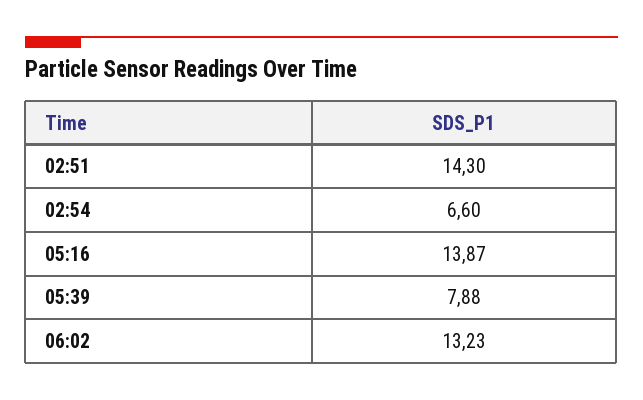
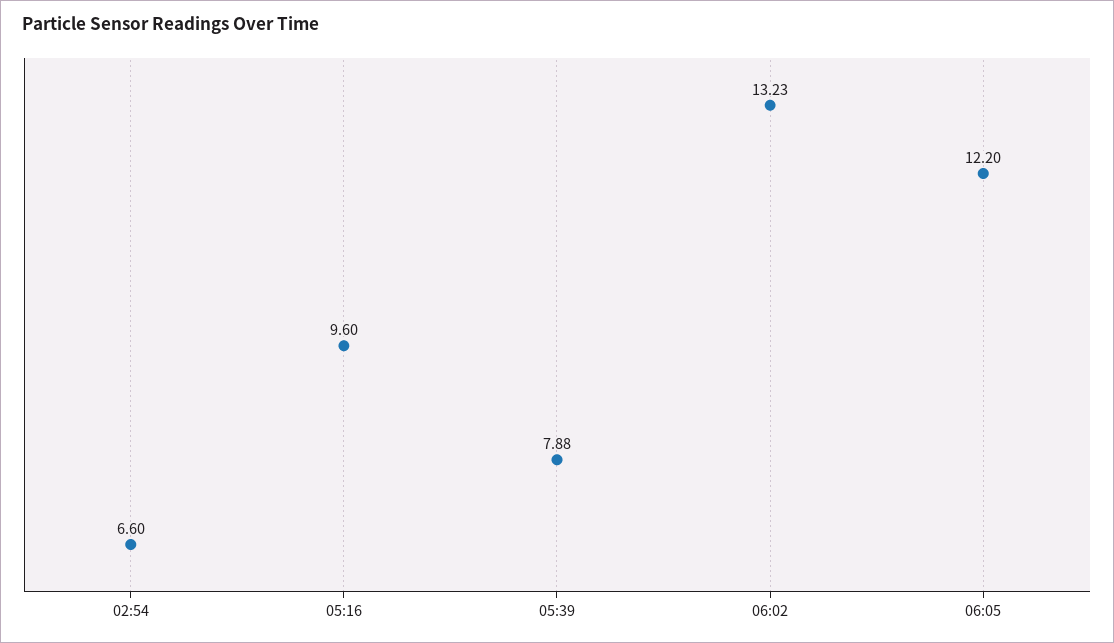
02:51: 14.3 -> none
05:16: 13.87 -> 9.6
06:05: none -> 12.2

